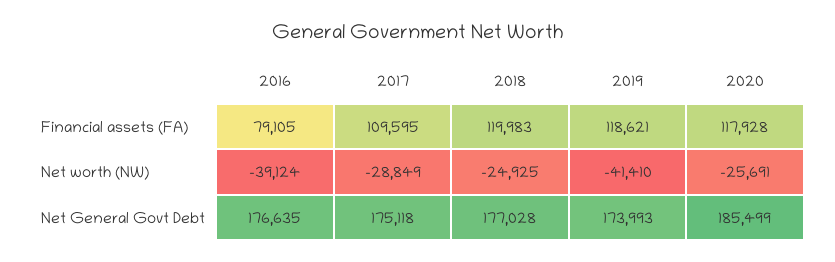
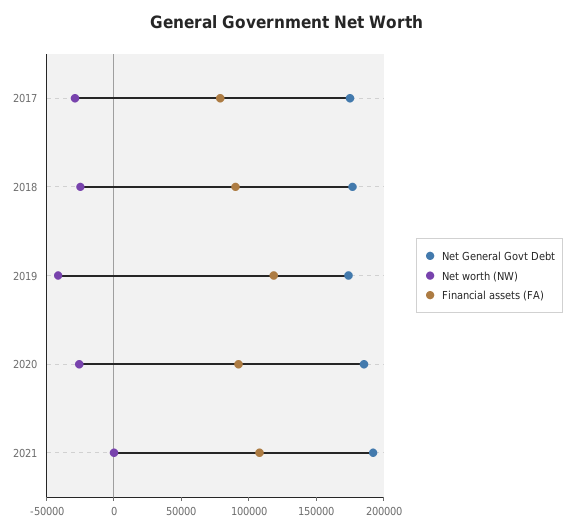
Financial assets (FA), 2016: 79105 -> none
Financial assets (FA), 2017: 109595 -> 80000
Financial assets (FA), 2018: 119983 -> 90000
Financial assets (FA), 2020: 117928 -> 90000
Net worth (NW), 2016: -39124 -> none
Net General Govt Debt, 2016: 176635 -> none
Net General Govt Debt, 2021: none -> 190000
Net worth (NW), 2021: none -> 0
Financial assets (FA), 2021: none -> 110000

